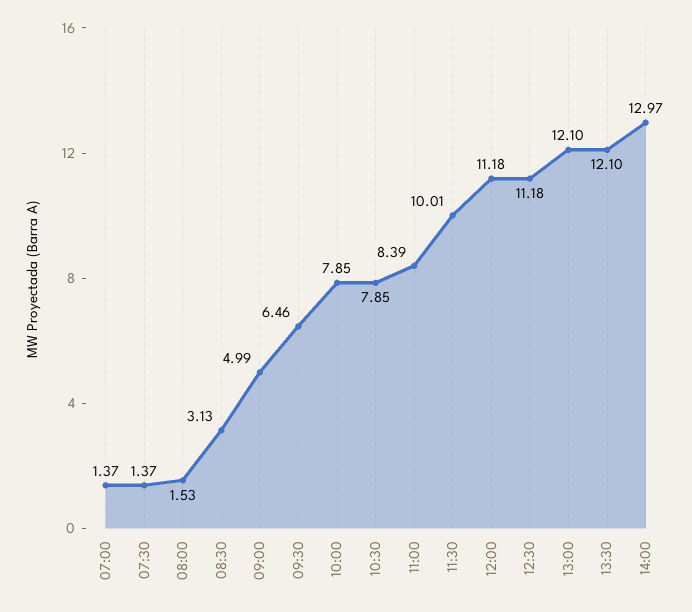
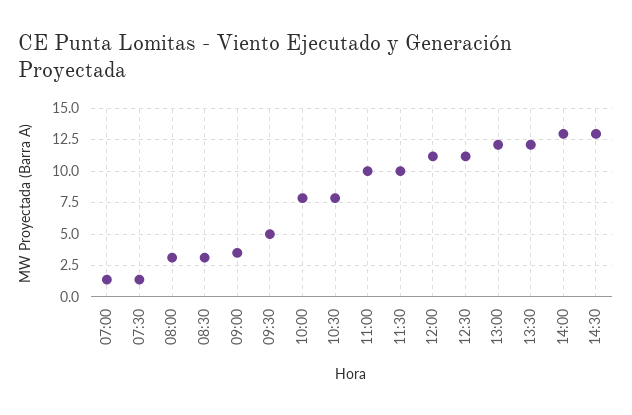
08:00: 1.53 -> 3
09:00: 4.99 -> 3.5
09:30: 6.46 -> 5
11:00: 8.39 -> 10
14:30: none -> 13

